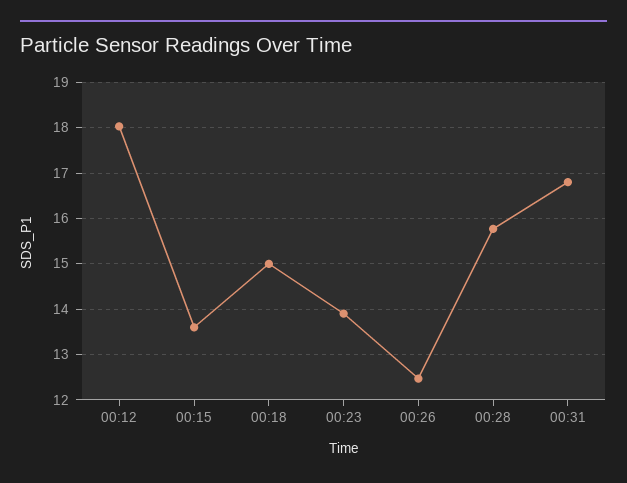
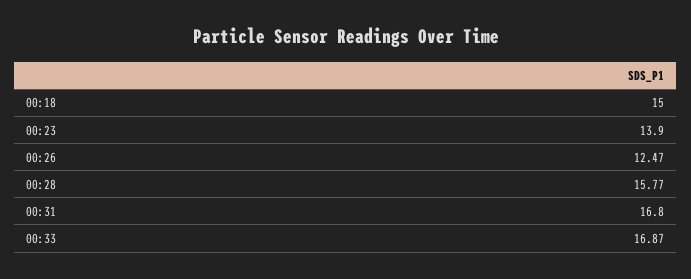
00:12: 18 -> none
00:15: 13.6 -> none
00:33: none -> 16.87

